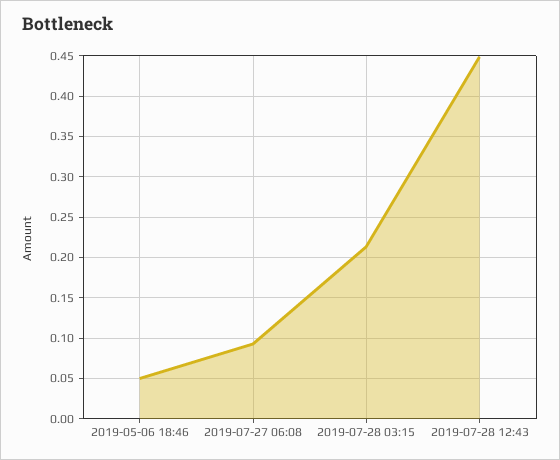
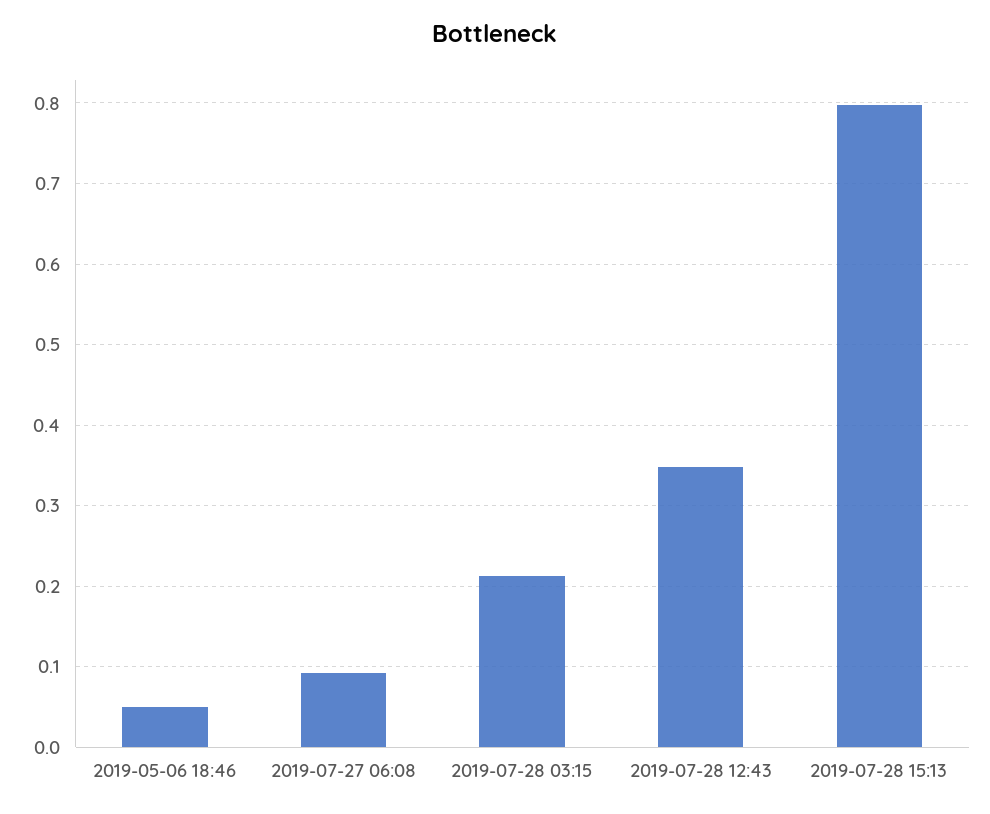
2019-07-28 12:43: 0.45 -> 0.35
2019-07-28 15:13: none -> 0.8

